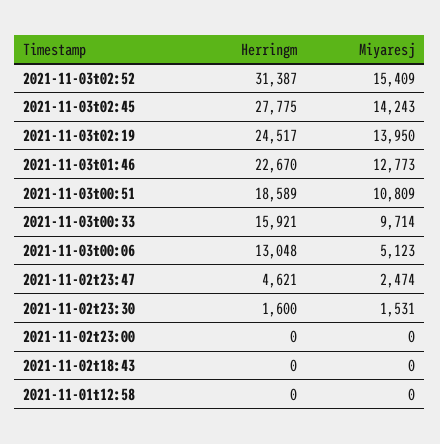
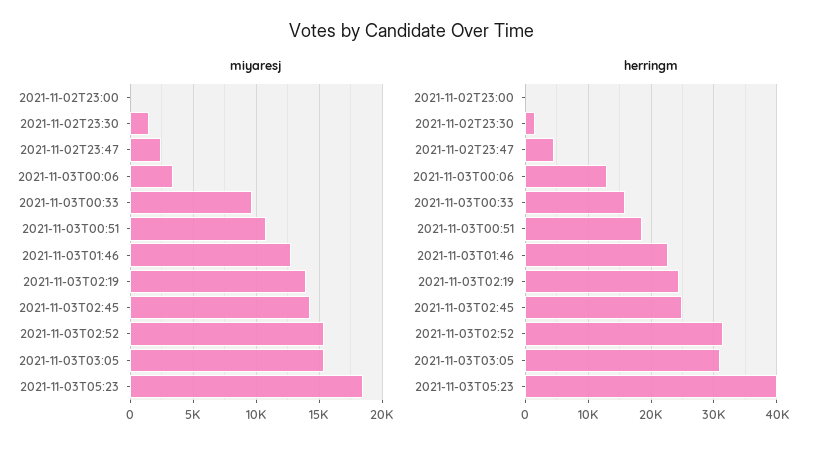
Herringm, 2021-11-03t02:45: 27775 -> 25000
Miyaresj, 2021-11-03t00:06: 5123 -> 3500
Herringm, 2021-11-02t18:43: 0 -> none
Miyaresj, 2021-11-02t18:43: 0 -> none
Herringm, 2021-11-01t12:58: 0 -> none
Miyaresj, 2021-11-01t12:58: 0 -> none
Miyaresj, 2021-11-03T03:05: none -> 15500
Miyaresj, 2021-11-03T05:23: none -> 18500
Herringm, 2021-11-03T03:05: none -> 31000
Herringm, 2021-11-03T05:23: none -> 40000

